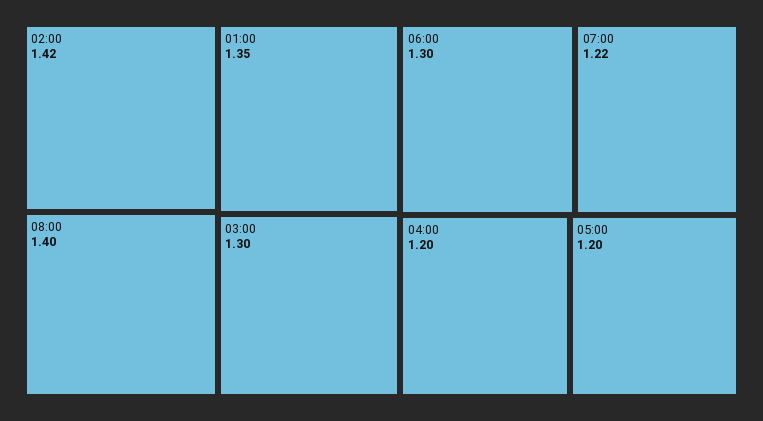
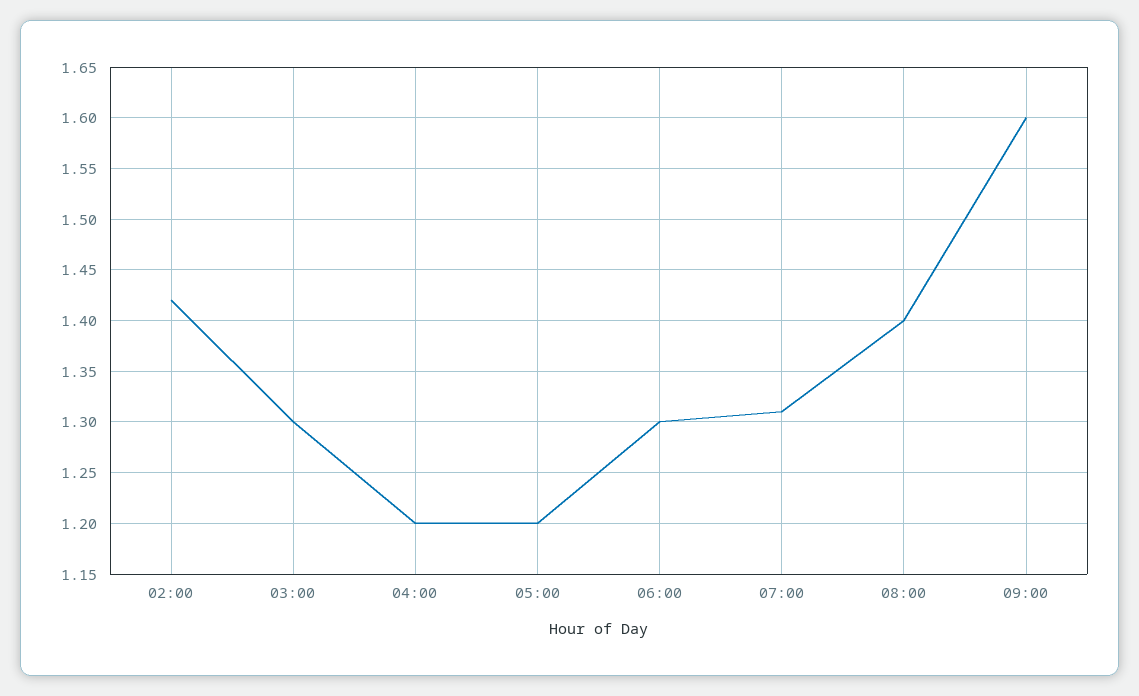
01:00: 1.35 -> none
07:00: 1.22 -> 1.31
09:00: none -> 1.6

